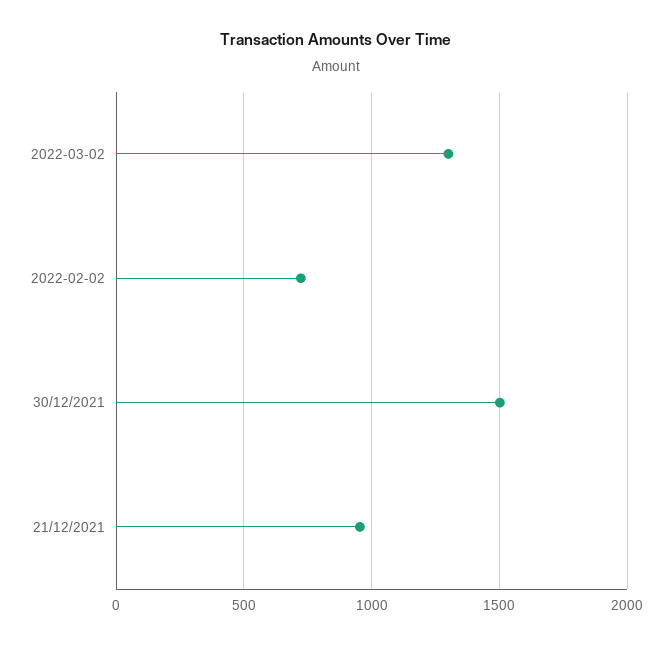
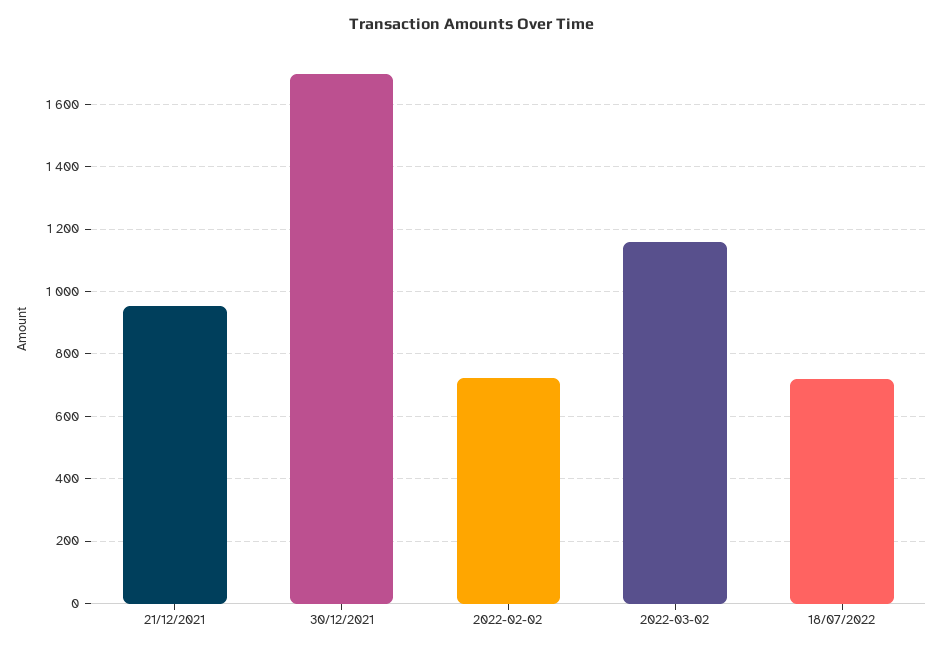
2022-03-02: 1300 -> 1160
30/12/2021: 1500 -> 1700
18/07/2022: none -> 720

